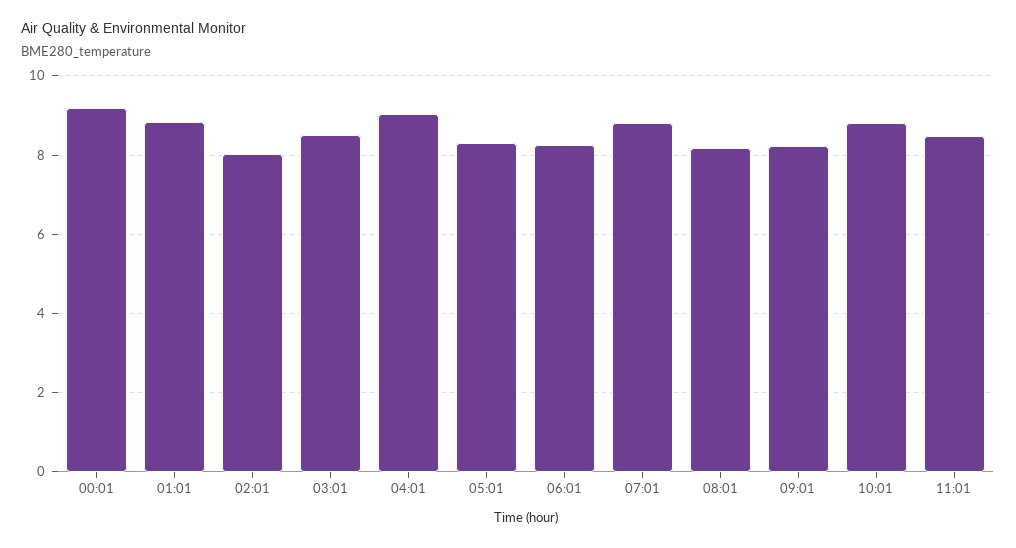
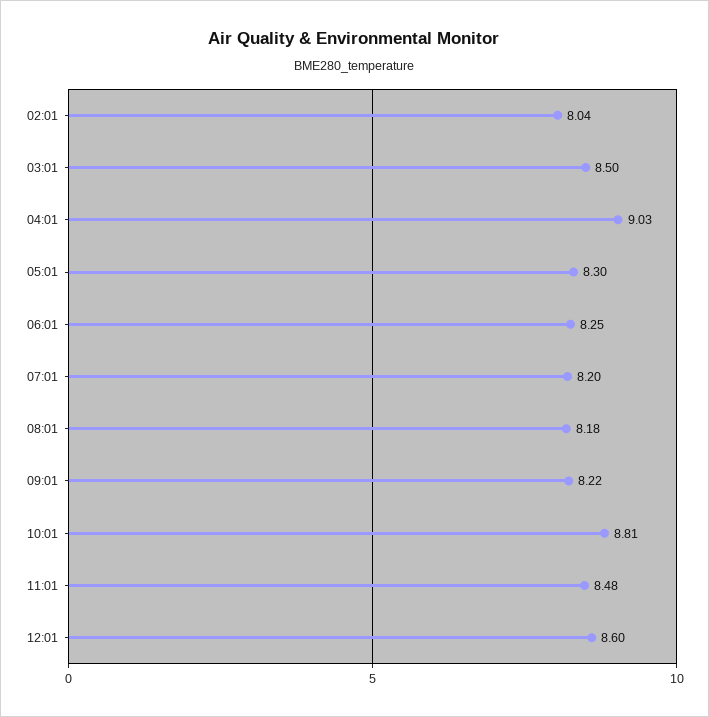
00:01: 9.2 -> none
01:01: 8.8 -> none
07:01: 8.8 -> 8.2
12:01: none -> 8.6

